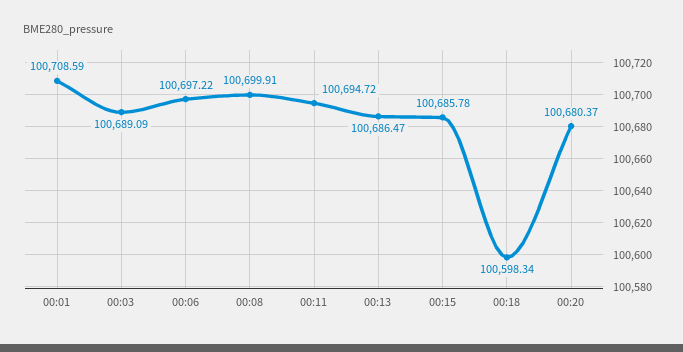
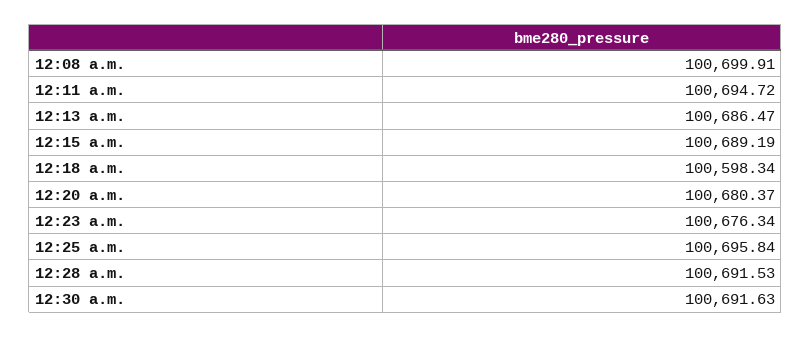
00:01: 100708.59 -> none
00:03: 100689.09 -> none
00:06: 100697.22 -> none
00:15: 100685.78 -> 100689.19
12:23 a.m.: none -> 100676.34
12:25 a.m.: none -> 100695.84
12:28 a.m.: none -> 100691.53
12:30 a.m.: none -> 100691.63

